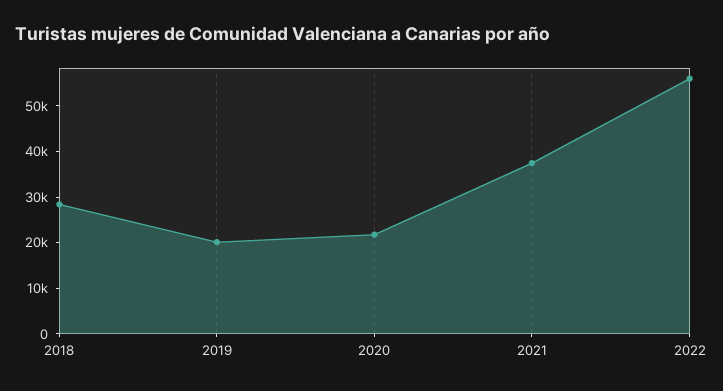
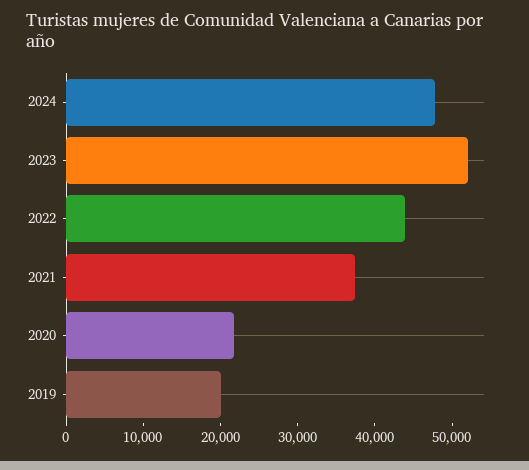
2018: 28000 -> none
2022: 56000 -> 44000
2024: none -> 48000
2023: none -> 52000

